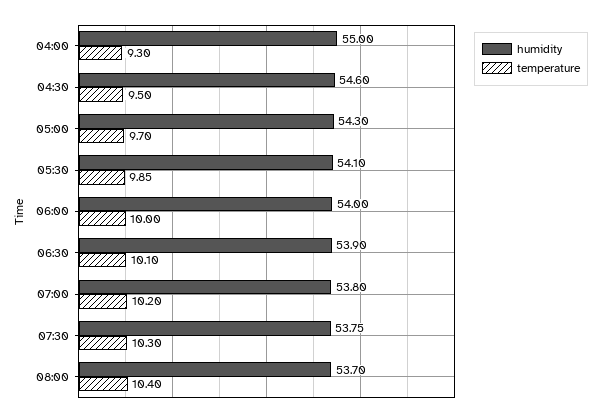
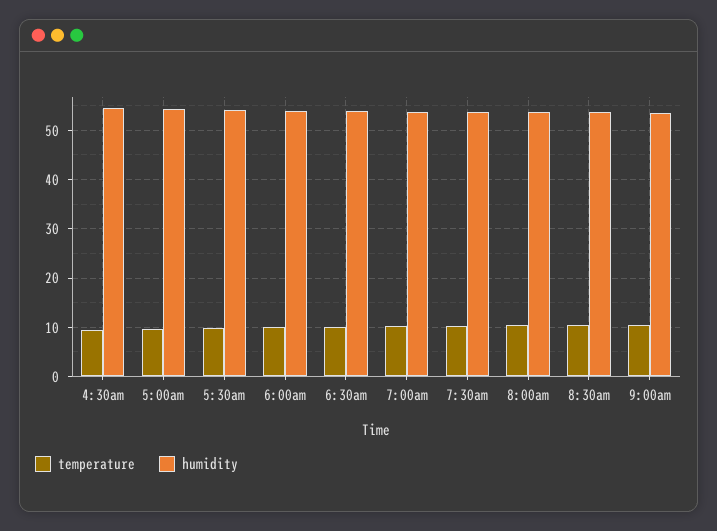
humidity, 04:00: 55 -> none
temperature, 04:00: 9.3 -> none
temperature, 8:30am: none -> 10
humidity, 8:30am: none -> 54
temperature, 9:00am: none -> 10
humidity, 9:00am: none -> 54

